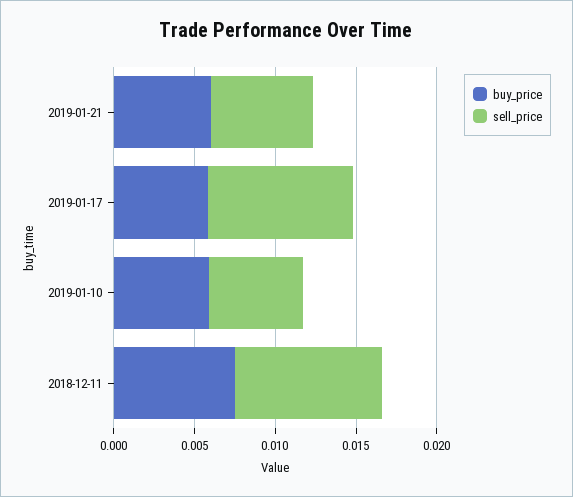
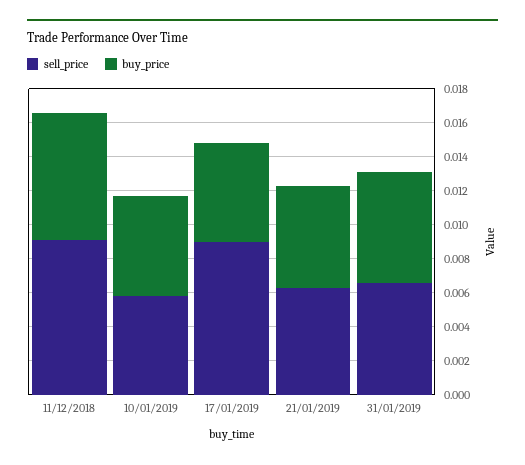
sell_price, 31/01/2019: none -> 0.0065
buy_price, 31/01/2019: none -> 0.0065

